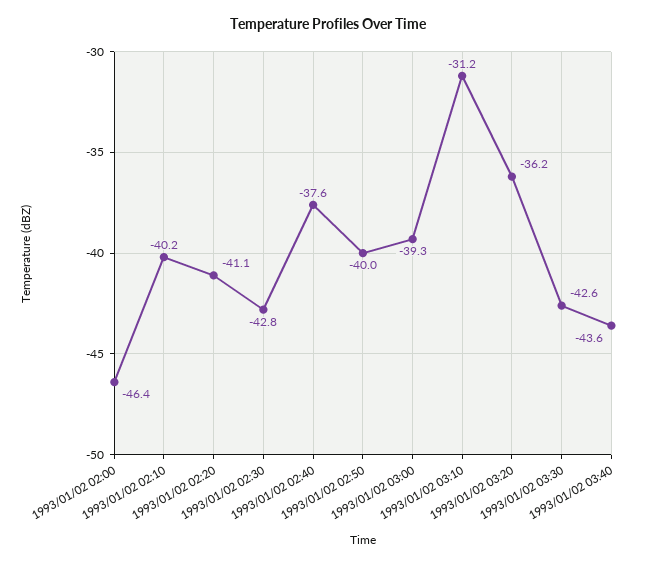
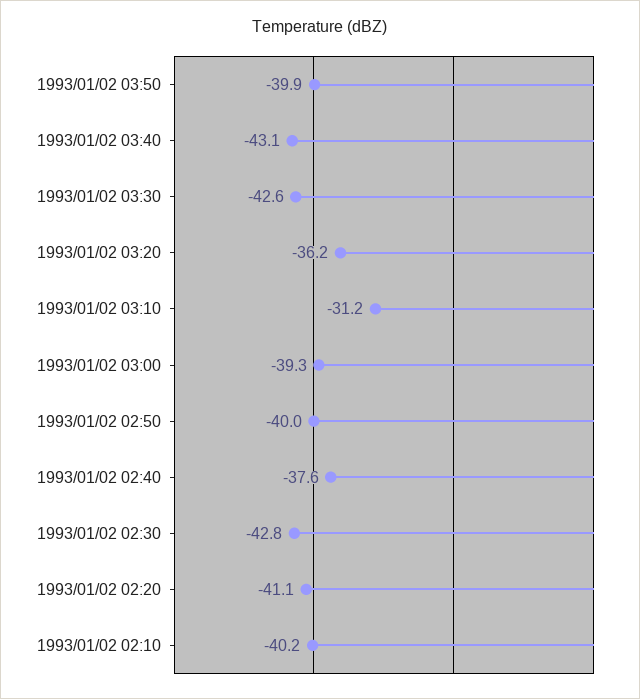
1993/01/02 02:00: -46.4 -> none
1993/01/02 03:40: -43.6 -> -43.1
1993/01/02 03:50: none -> -39.9

